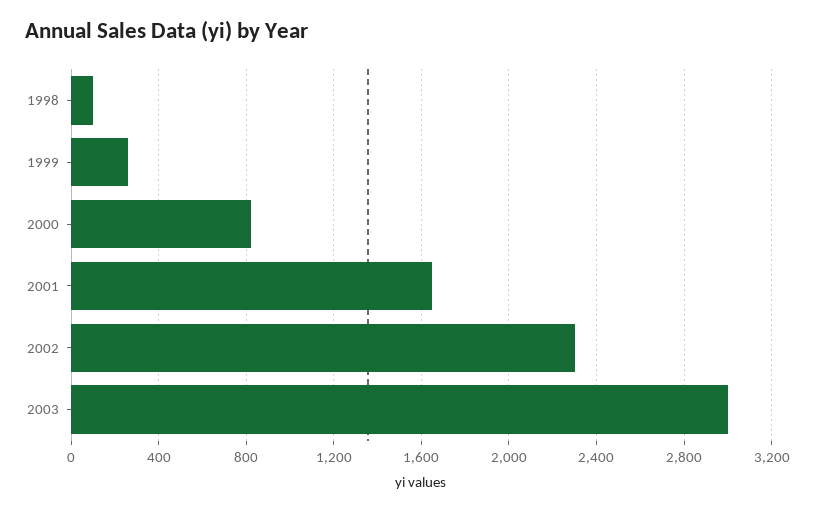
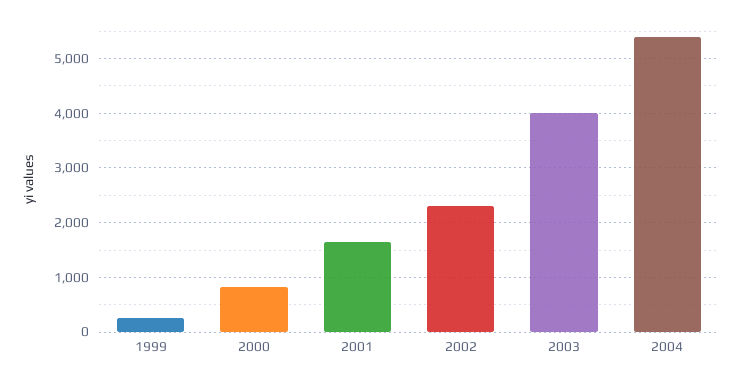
1998: 100 -> none
2003: 3000 -> 4000
2004: none -> 5400

